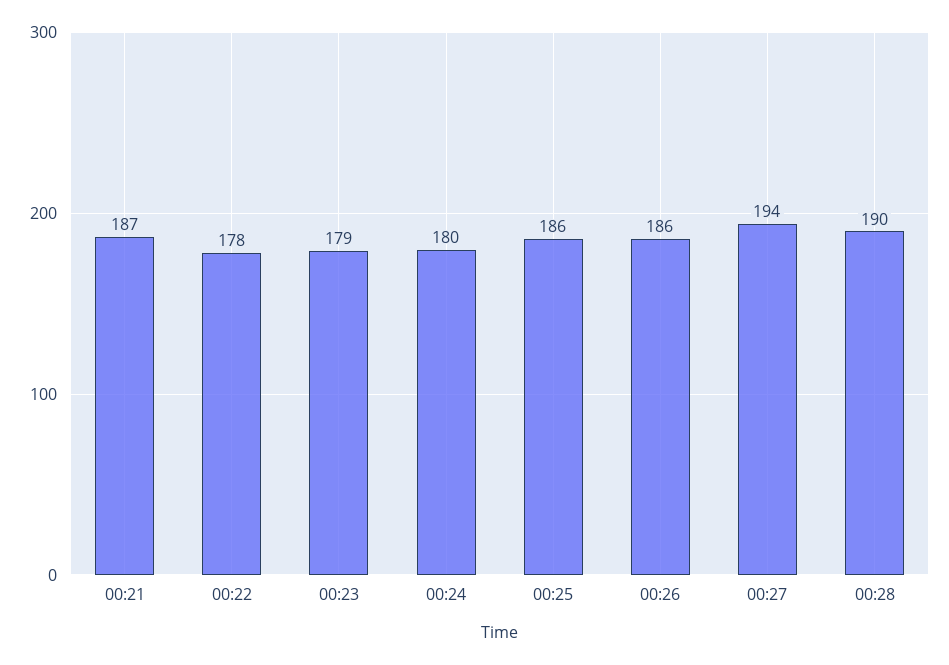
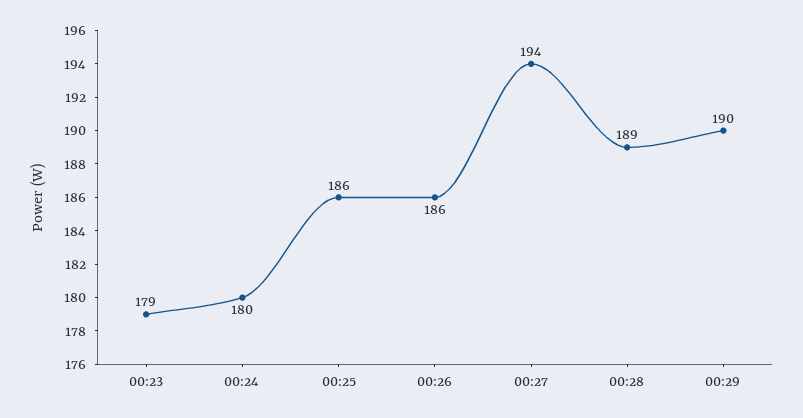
00:21: 187 -> none
00:22: 178 -> none
00:28: 190 -> 189
00:29: none -> 190

